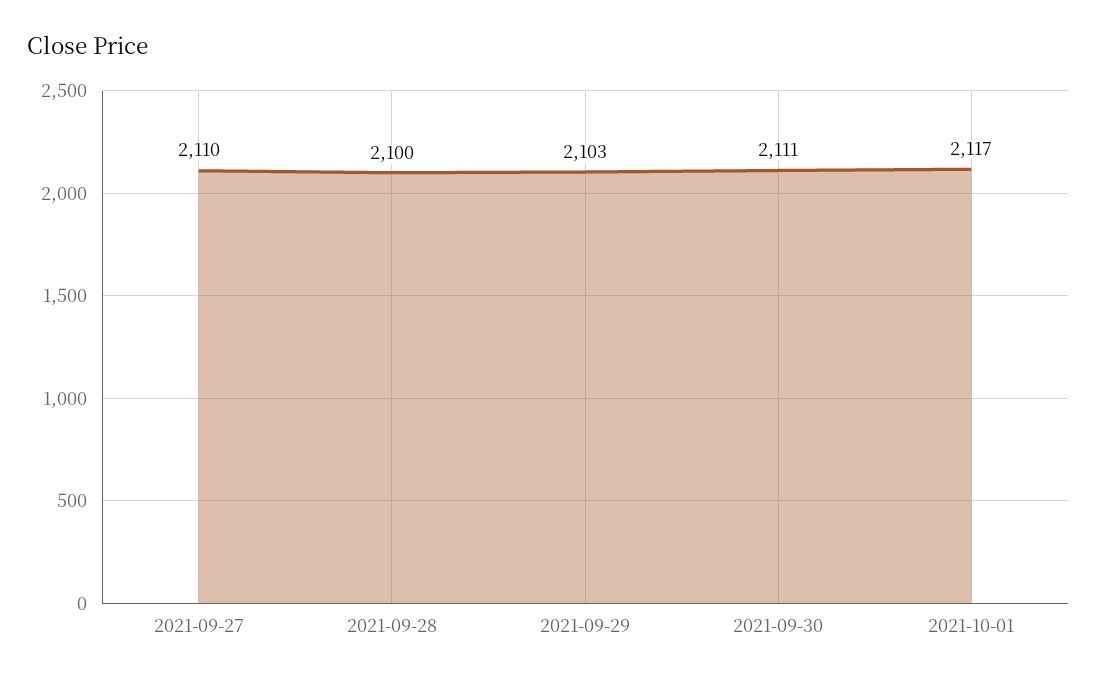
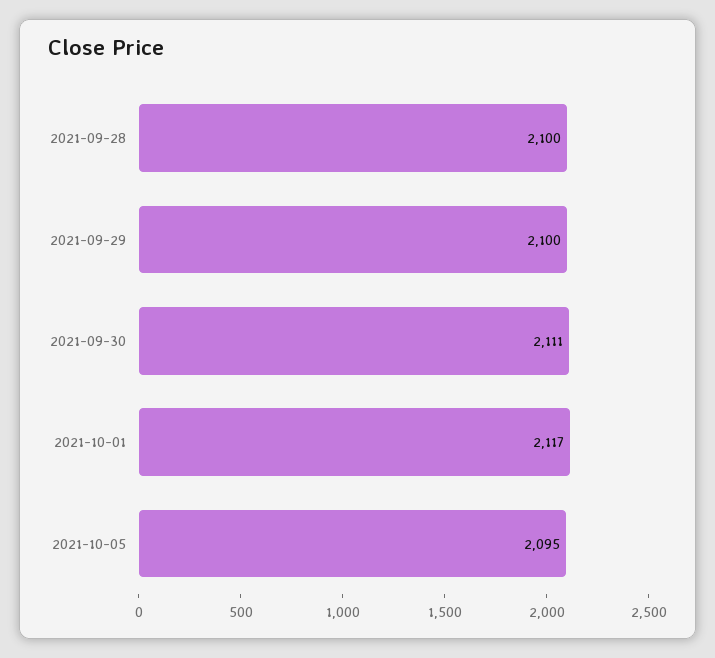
2021-09-27: 2110 -> none
2021-09-29: 2103 -> 2100
2021-10-05: none -> 2095

